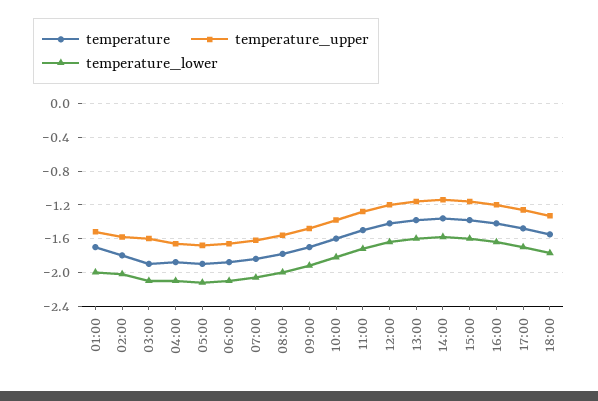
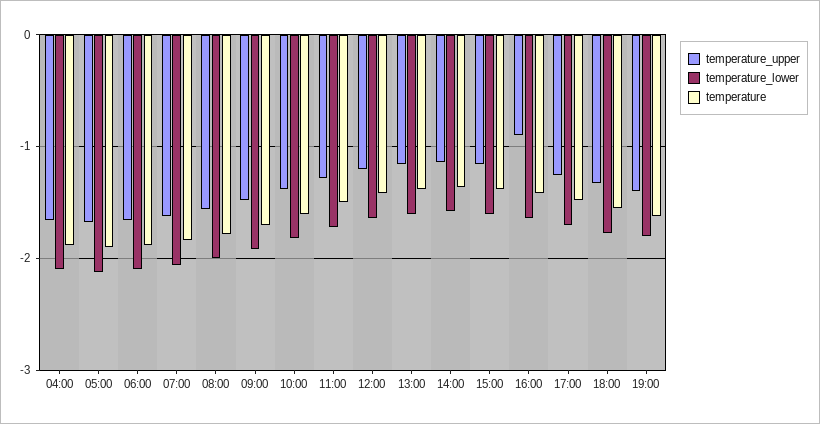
temperature, 01:00: -1.7 -> none
temperature_upper, 01:00: -1.5 -> none
temperature_lower, 01:00: -2 -> none
temperature, 02:00: -1.8 -> none
temperature_upper, 02:00: -1.6 -> none
temperature_lower, 02:00: -2 -> none
temperature, 03:00: -1.9 -> none
temperature_upper, 03:00: -1.6 -> none
temperature_lower, 03:00: -2.1 -> none
temperature_upper, 16:00: -1.2 -> -0.9
temperature_upper, 19:00: none -> -1.4
temperature_lower, 19:00: none -> -1.8
temperature, 19:00: none -> -1.6

